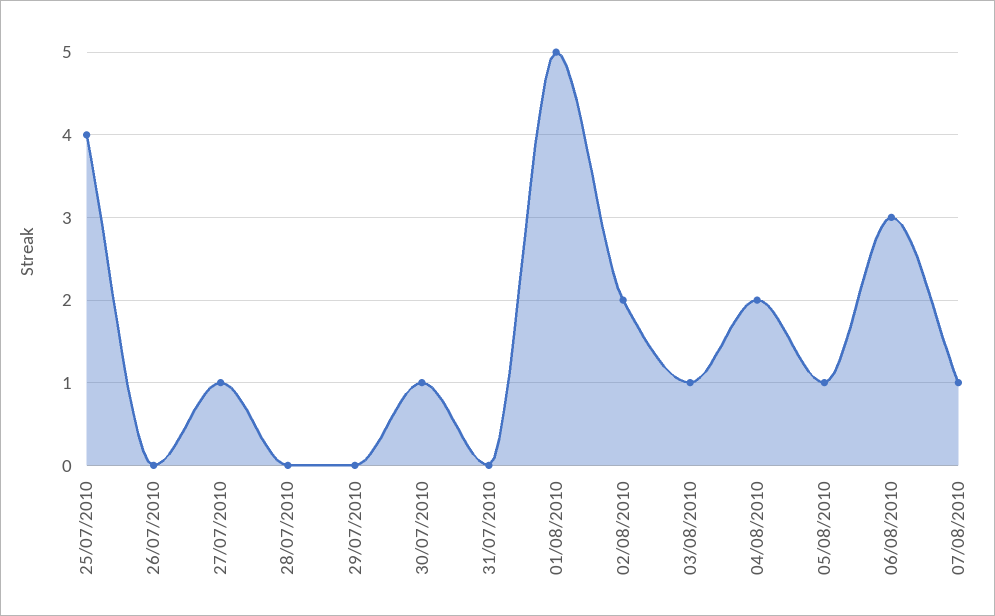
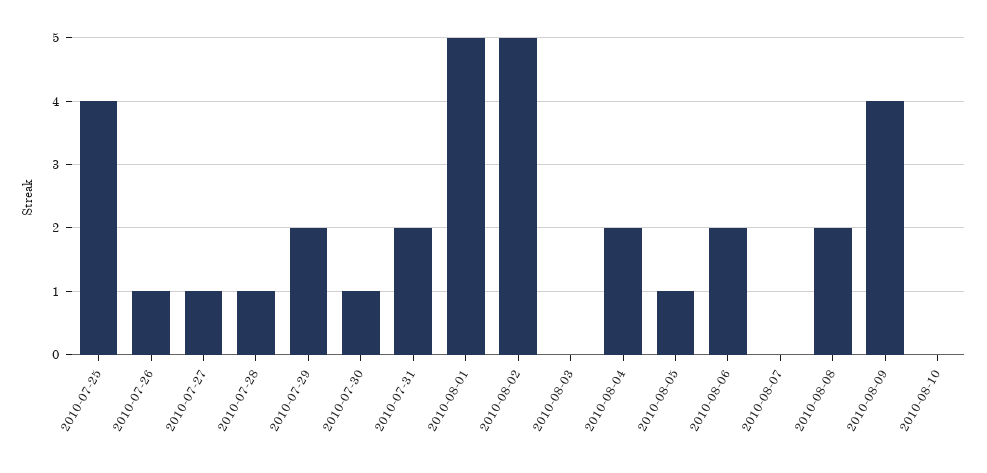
26/07/2010: 0 -> 1
28/07/2010: 0 -> 1
29/07/2010: 0 -> 2
31/07/2010: 0 -> 2
02/08/2010: 2 -> 5
03/08/2010: 1 -> 0
06/08/2010: 3 -> 2
07/08/2010: 1 -> 0
2010-08-08: none -> 2
2010-08-09: none -> 4
2010-08-10: none -> 0

